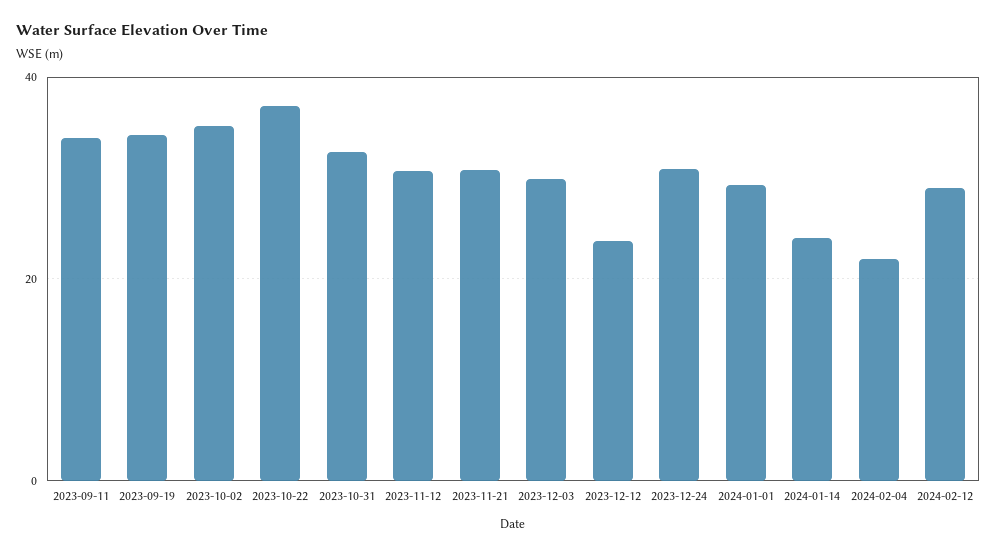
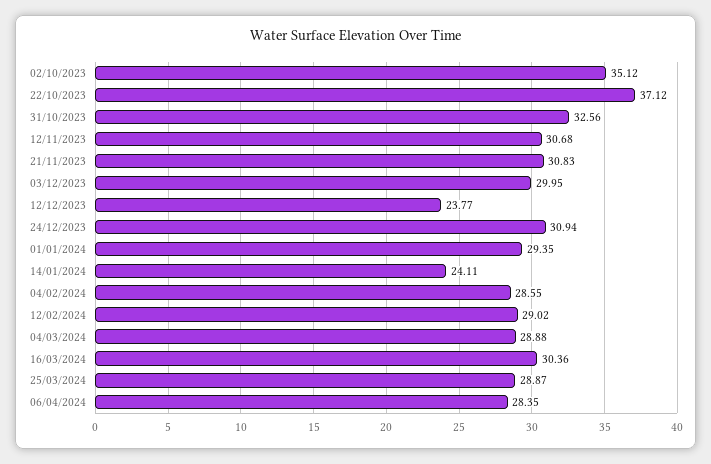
2023-09-11: 34 -> none
2023-09-19: 34 -> none
2024-02-04: 22 -> 28.55
04/03/2024: none -> 28.88
16/03/2024: none -> 30.36
25/03/2024: none -> 28.87
06/04/2024: none -> 28.35

